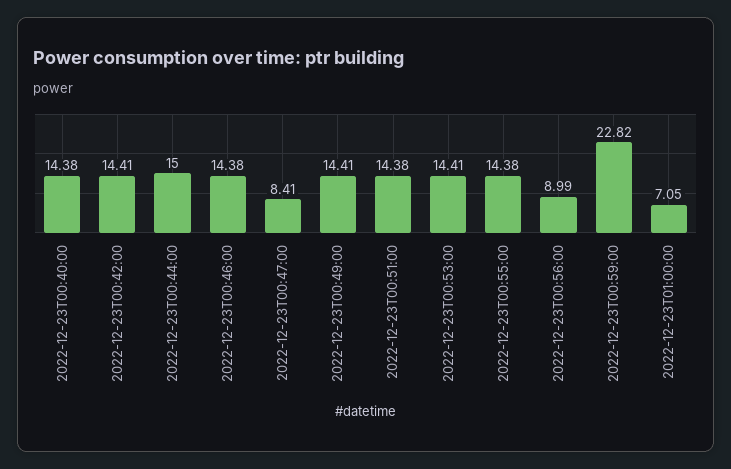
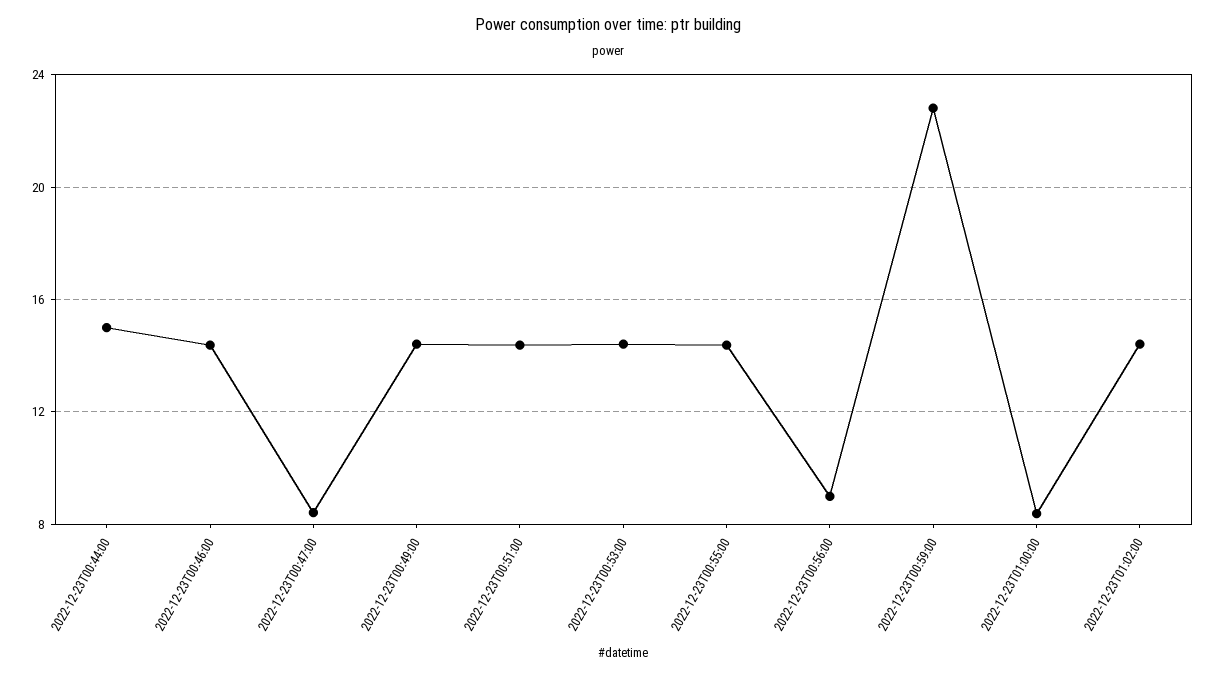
2022-12-23T00:40:00: 14.38 -> none
2022-12-23T00:42:00: 14.41 -> none
2022-12-23T01:00:00: 7.05 -> 8.5
2022-12-23T01:02:00: none -> 14.5

